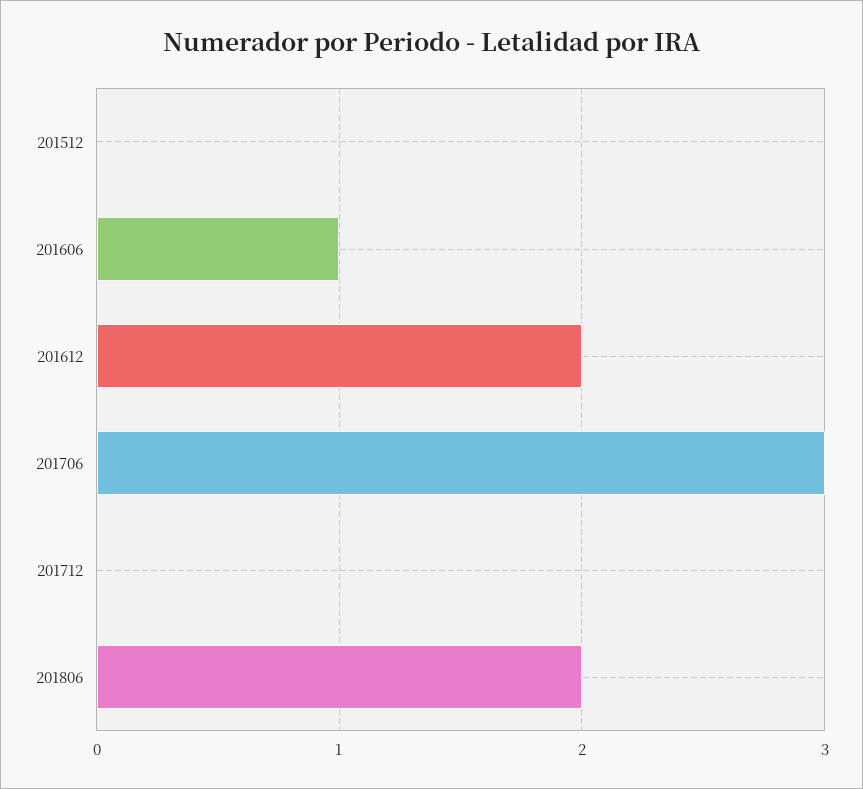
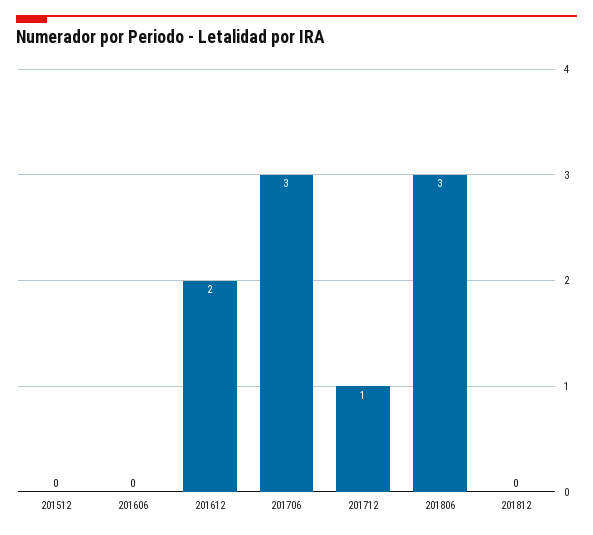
201606: 1 -> 0
201712: 0 -> 1
201806: 2 -> 3
201812: none -> 0

